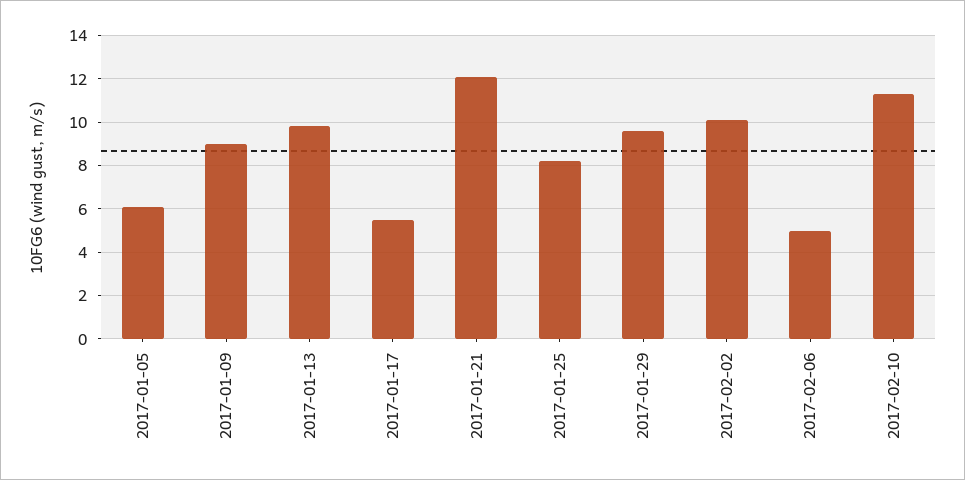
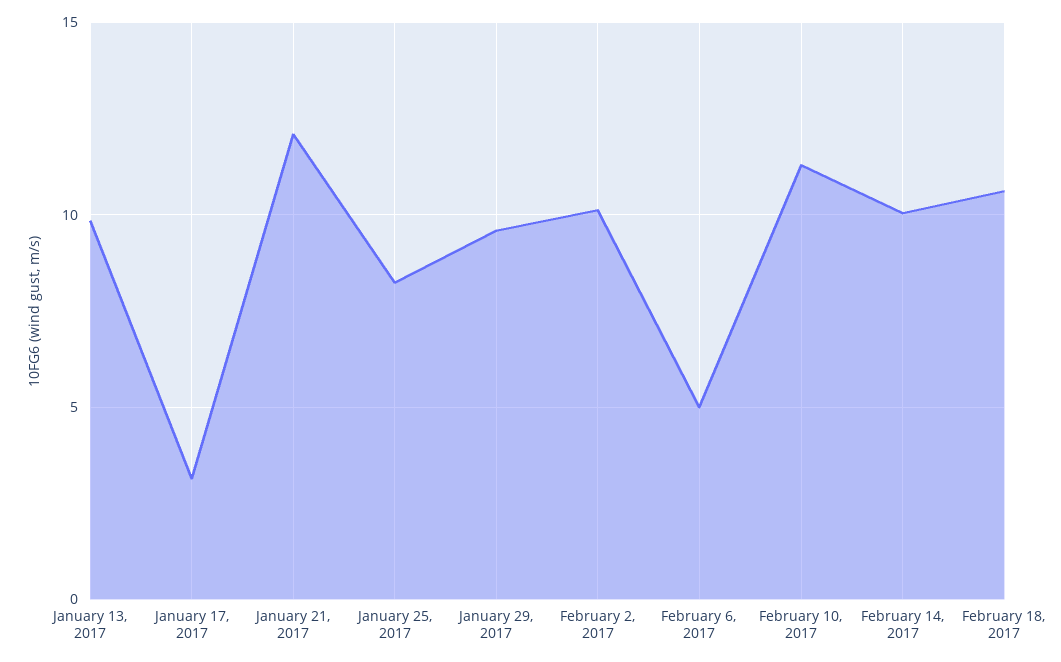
2017-01-05: 6 -> none
2017-01-09: 9 -> none
2017-01-17: 5.5 -> 3
February 14, 2017: none -> 10
February 18, 2017: none -> 10.5

